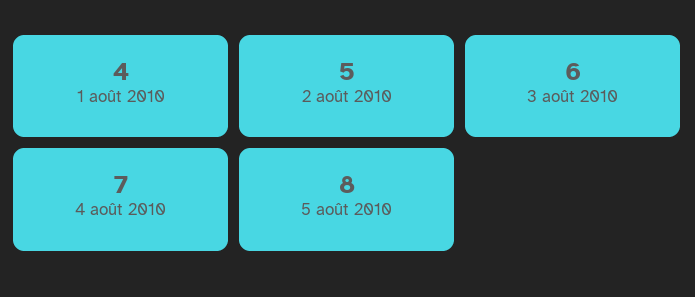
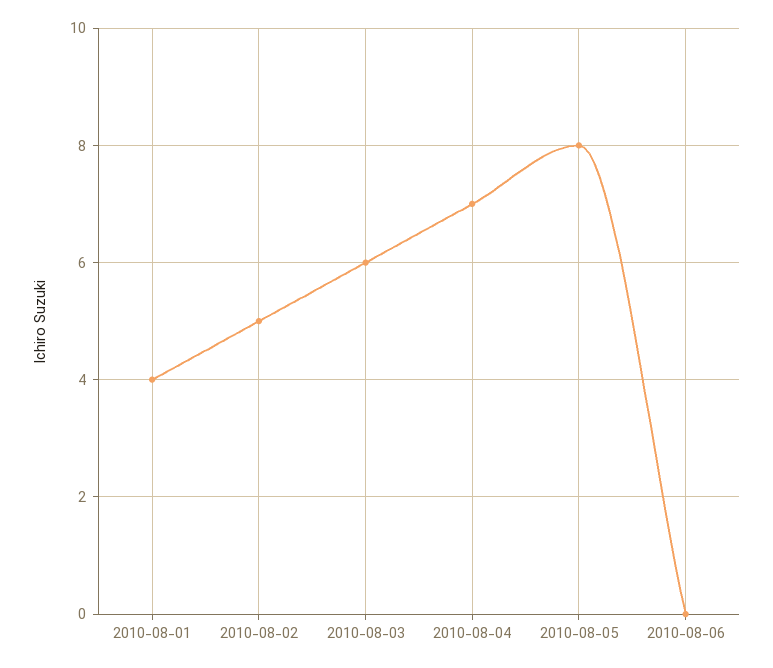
2010-08-06: none -> 0

